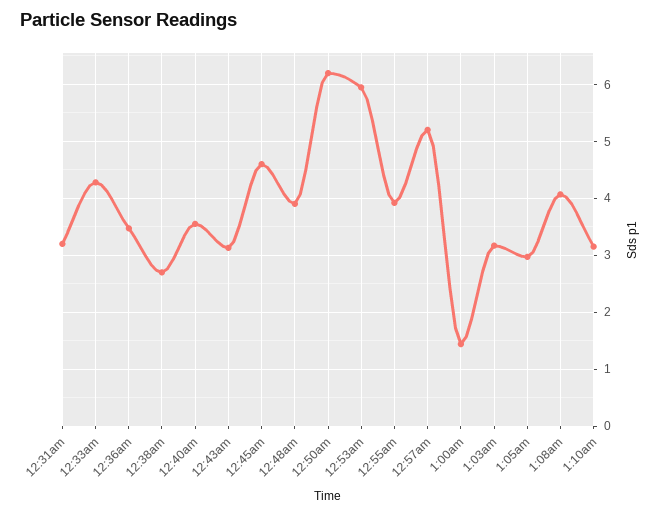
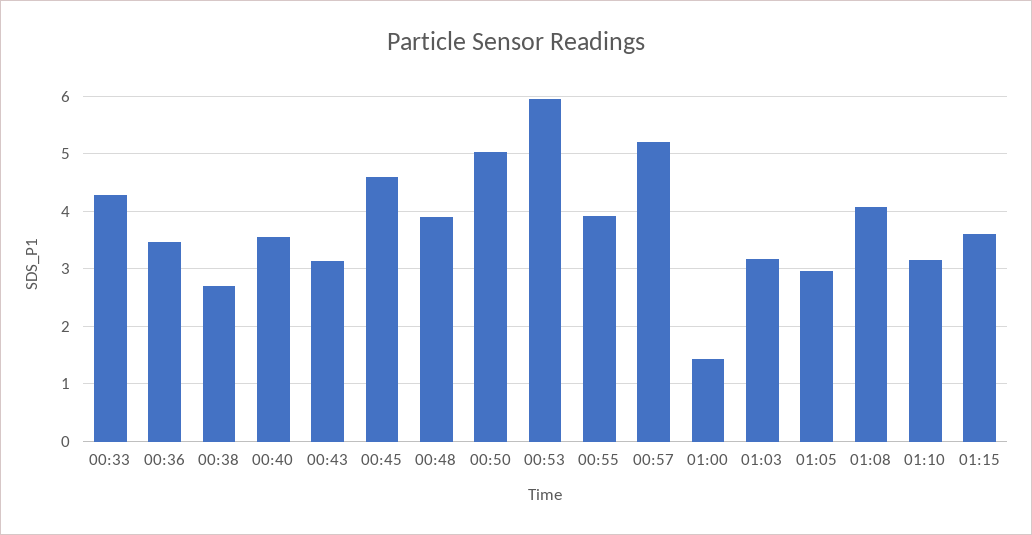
12:31am: 3.2 -> none
12:50am: 6.2 -> 5
01:15: none -> 3.6

